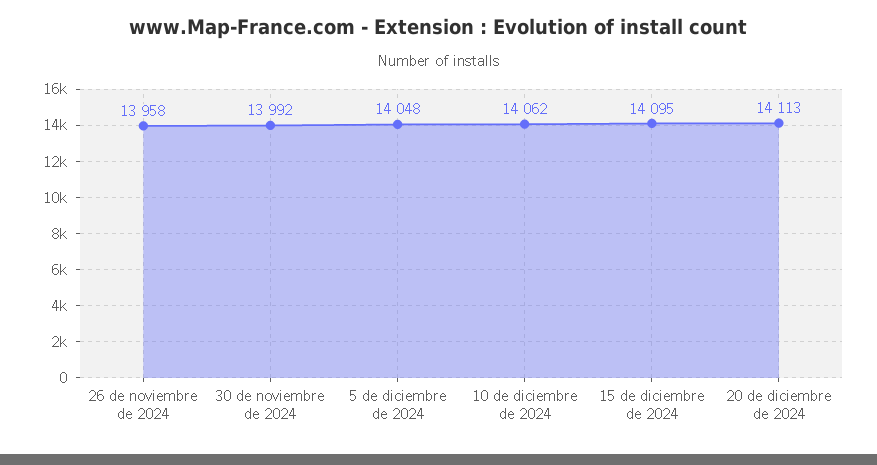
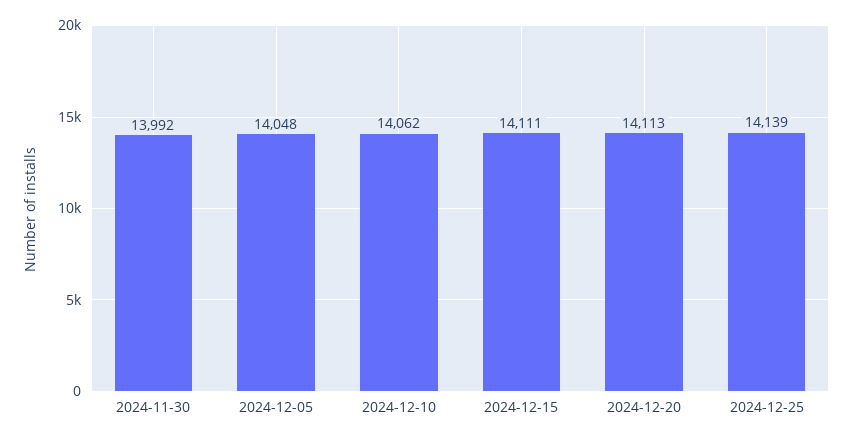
26 de noviembre de 2024: 13958 -> none
15 de diciembre de 2024: 14095 -> 14111
2024-12-25: none -> 14139

